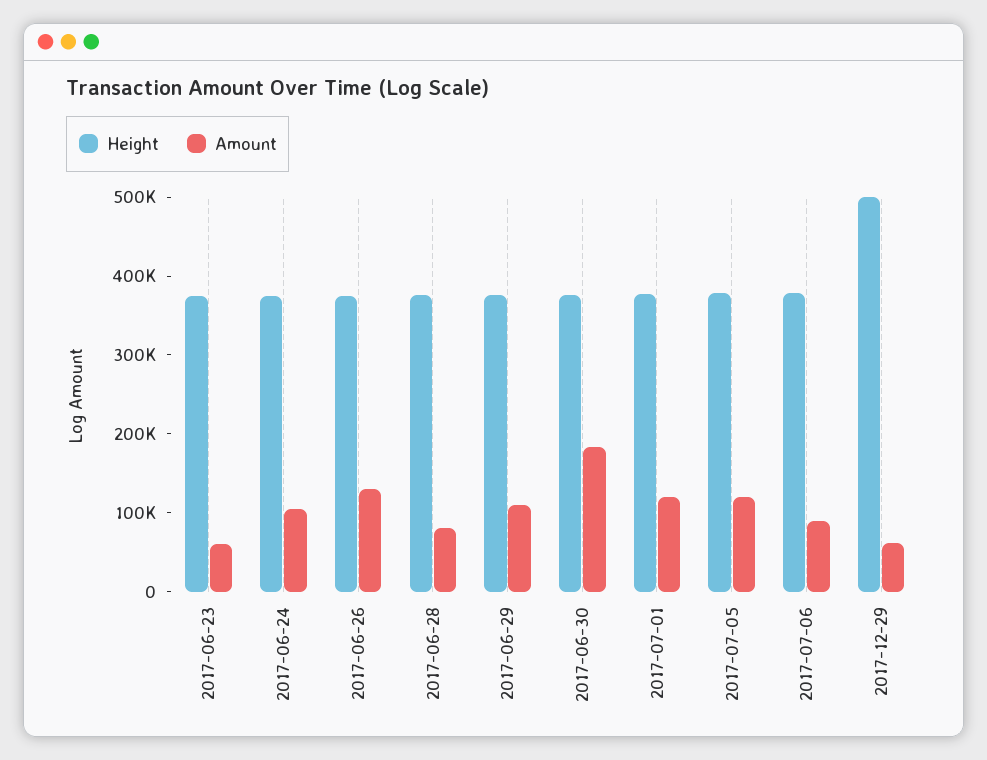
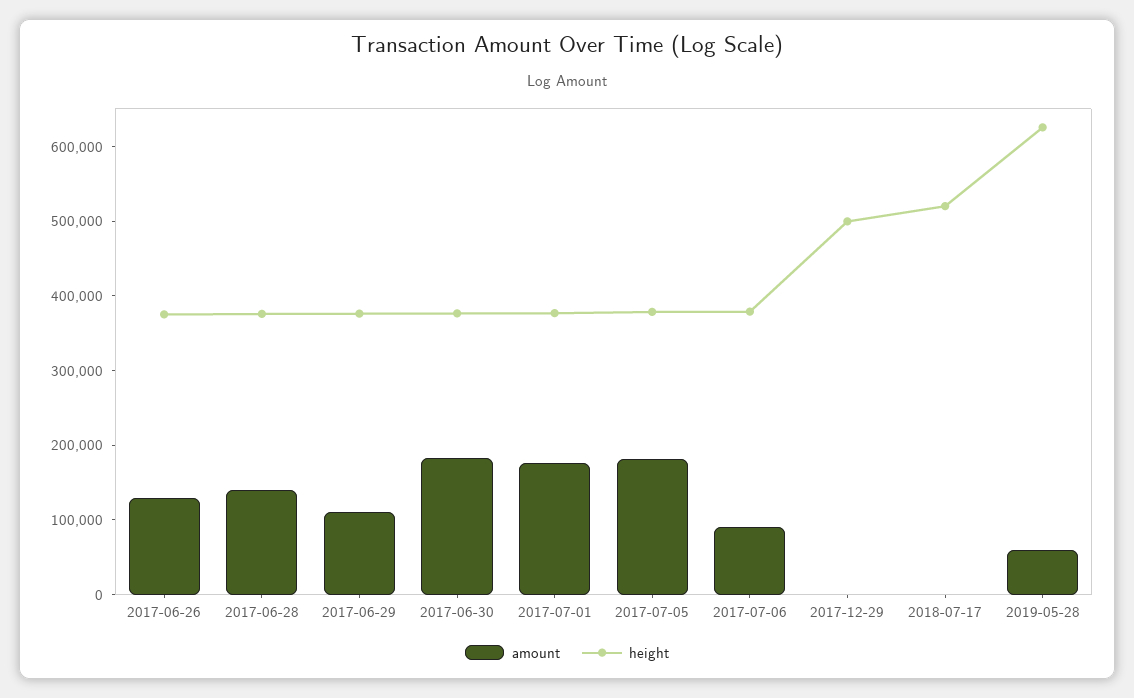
Height, 2017-06-23: 380000 -> none
Amount, 2017-06-23: 60000 -> none
Height, 2017-06-24: 380000 -> none
Amount, 2017-06-24: 100000 -> none
Amount, 2017-06-28: 80000 -> 140000
Amount, 2017-07-01: 120000 -> 180000
Amount, 2017-07-05: 120000 -> 180000
Amount, 2017-12-29: 60000 -> 0
Amount, 2018-07-17: none -> 0
Height, 2018-07-17: none -> 520000
Amount, 2019-05-28: none -> 60000
Height, 2019-05-28: none -> 620000

